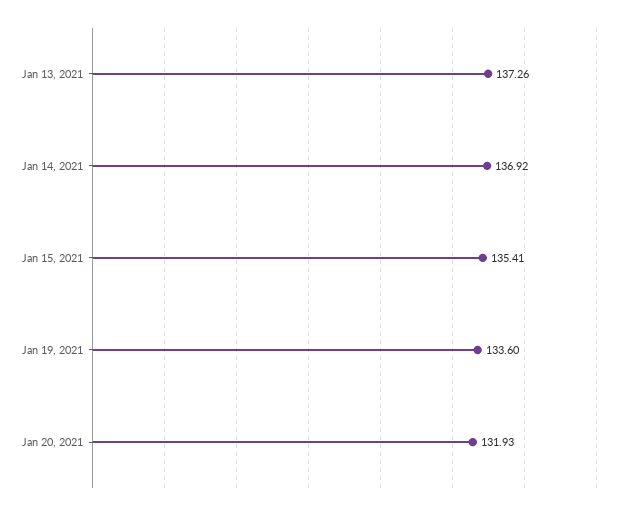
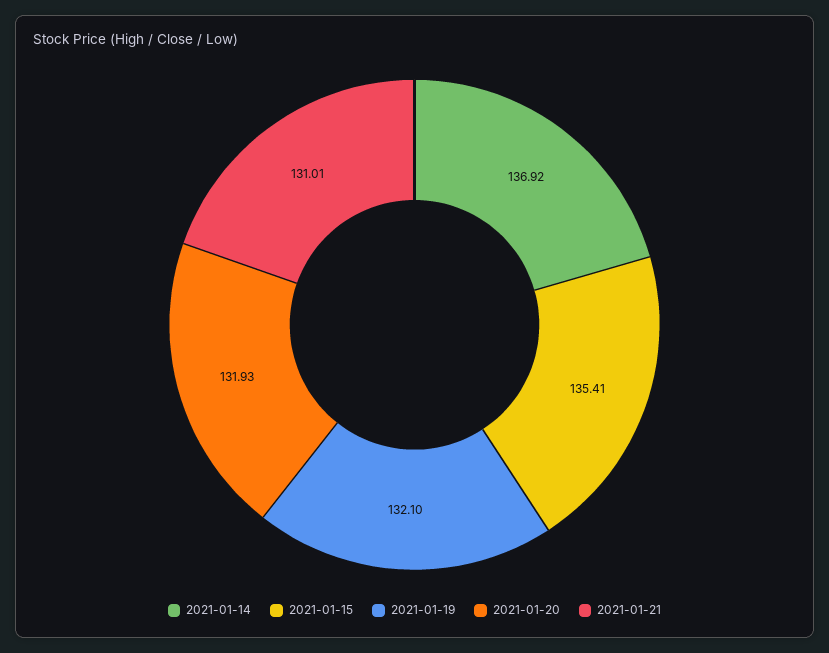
Jan 13, 2021: 137.26 -> none
Jan 19, 2021: 133.6 -> 132.1
2021-01-21: none -> 131.01

